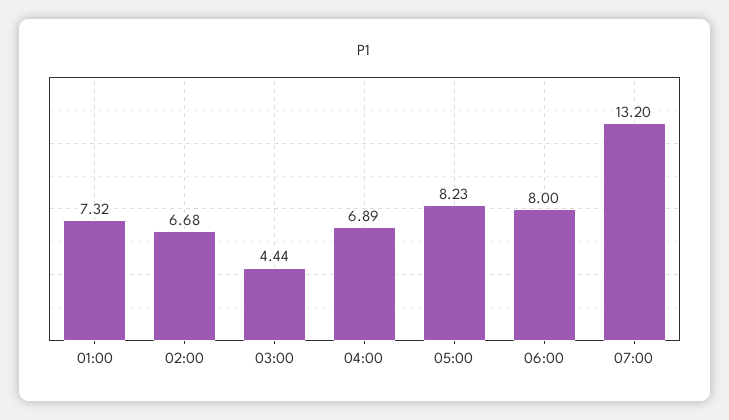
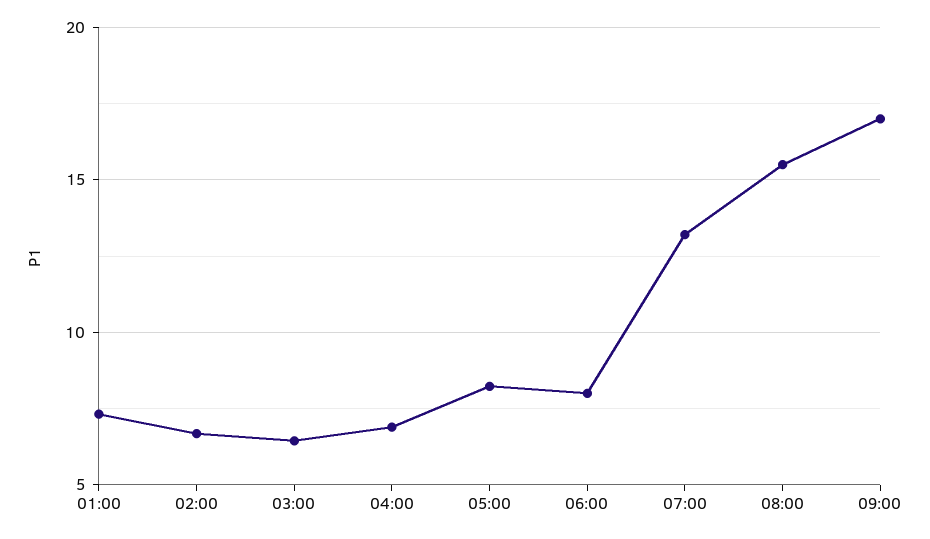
03:00: 4.44 -> 6.5
08:00: none -> 15.5
09:00: none -> 17

